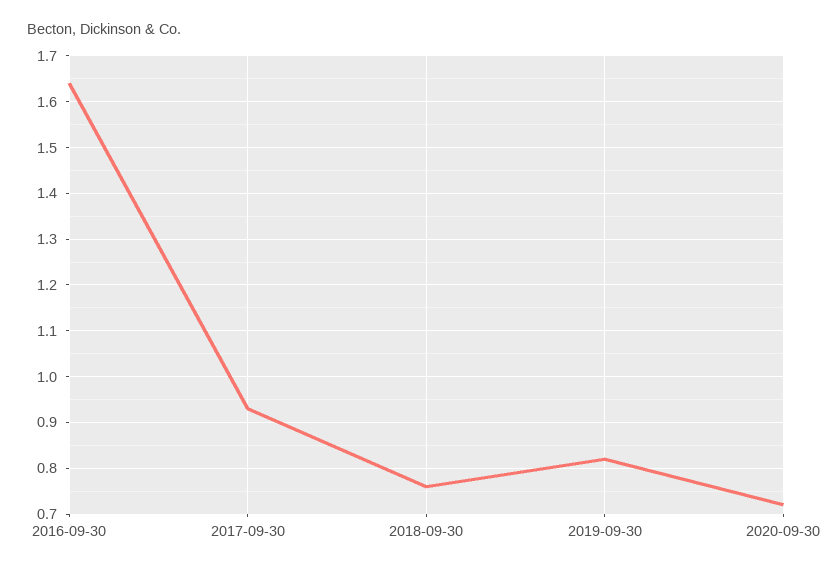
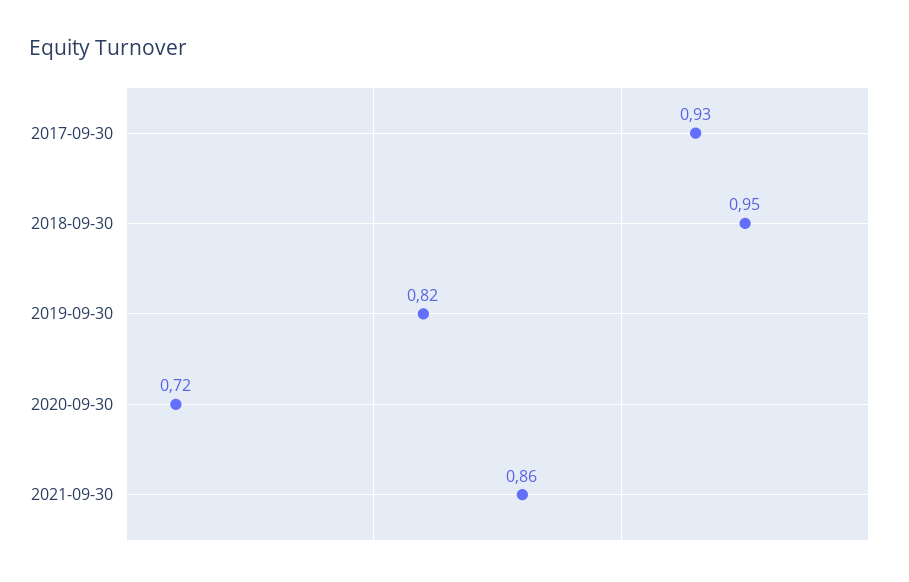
2016-09-30: 1.65 -> none
2018-09-30: 0.75 -> 0.95
2021-09-30: none -> 0.86

